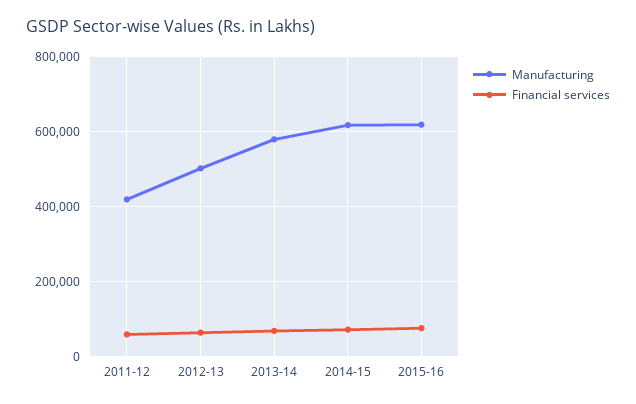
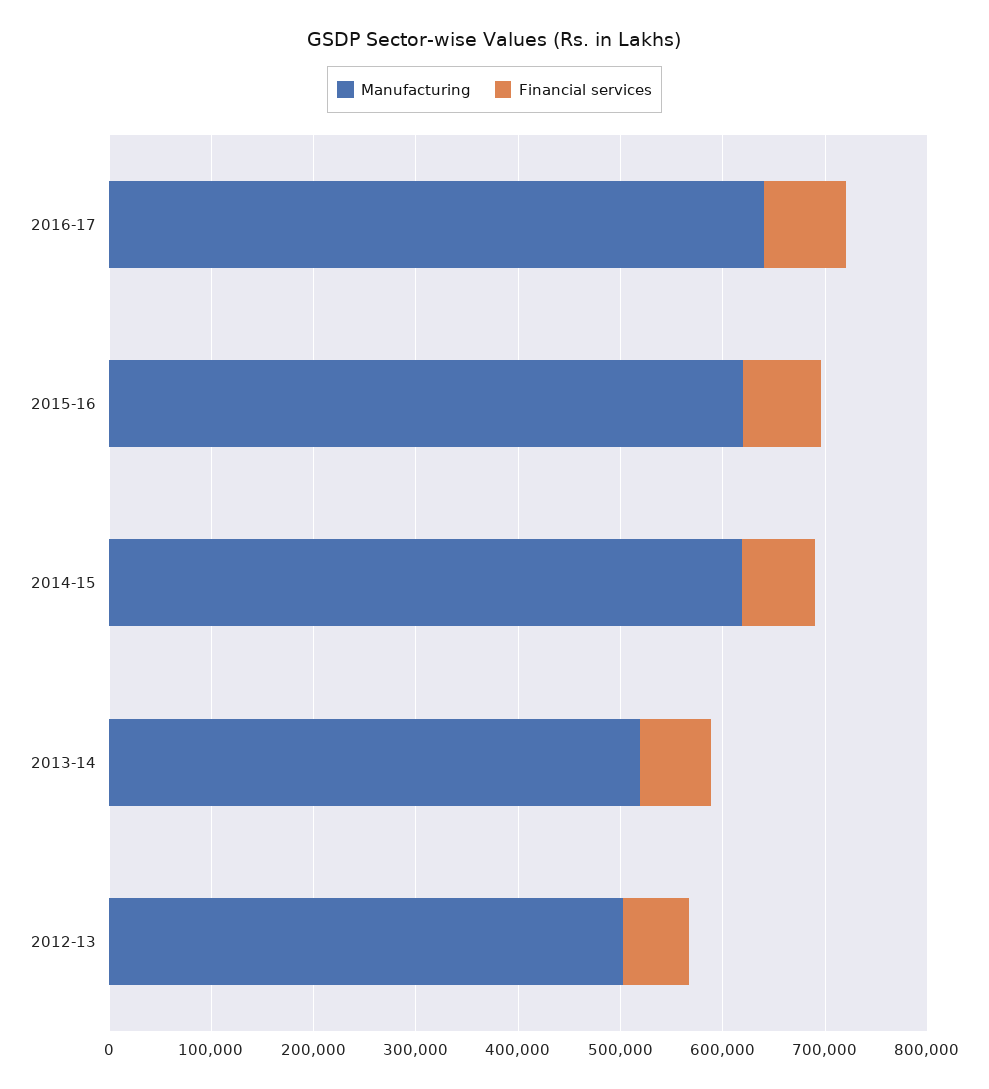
Manufacturing, 2011-12: 420000 -> none
Financial services, 2011-12: 60000 -> none
Manufacturing, 2013-14: 580000 -> 520000
Manufacturing, 2016-17: none -> 640000
Financial services, 2016-17: none -> 80000

